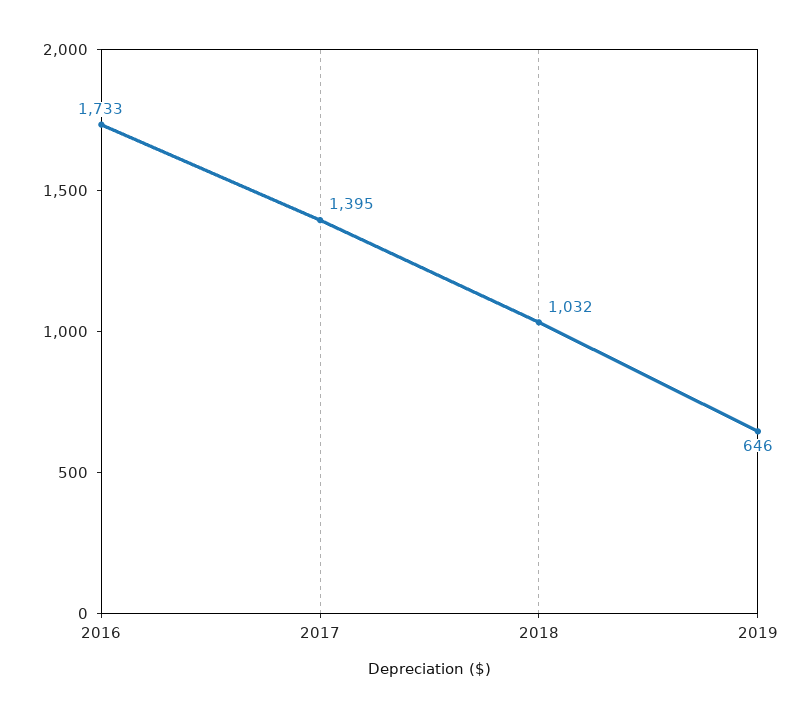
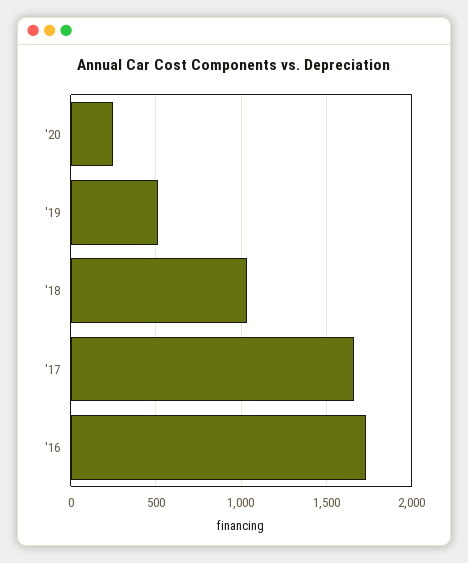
2017: 1395 -> 1650
2019: 646 -> 500
'20: none -> 250

